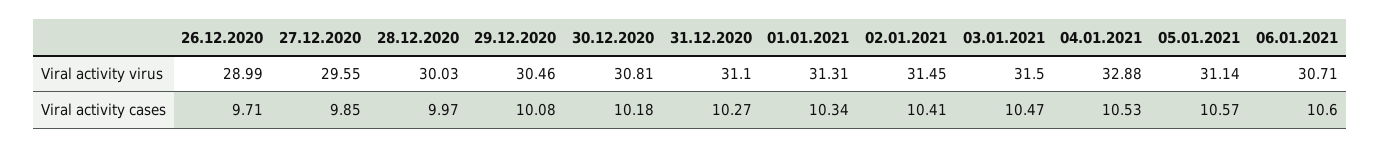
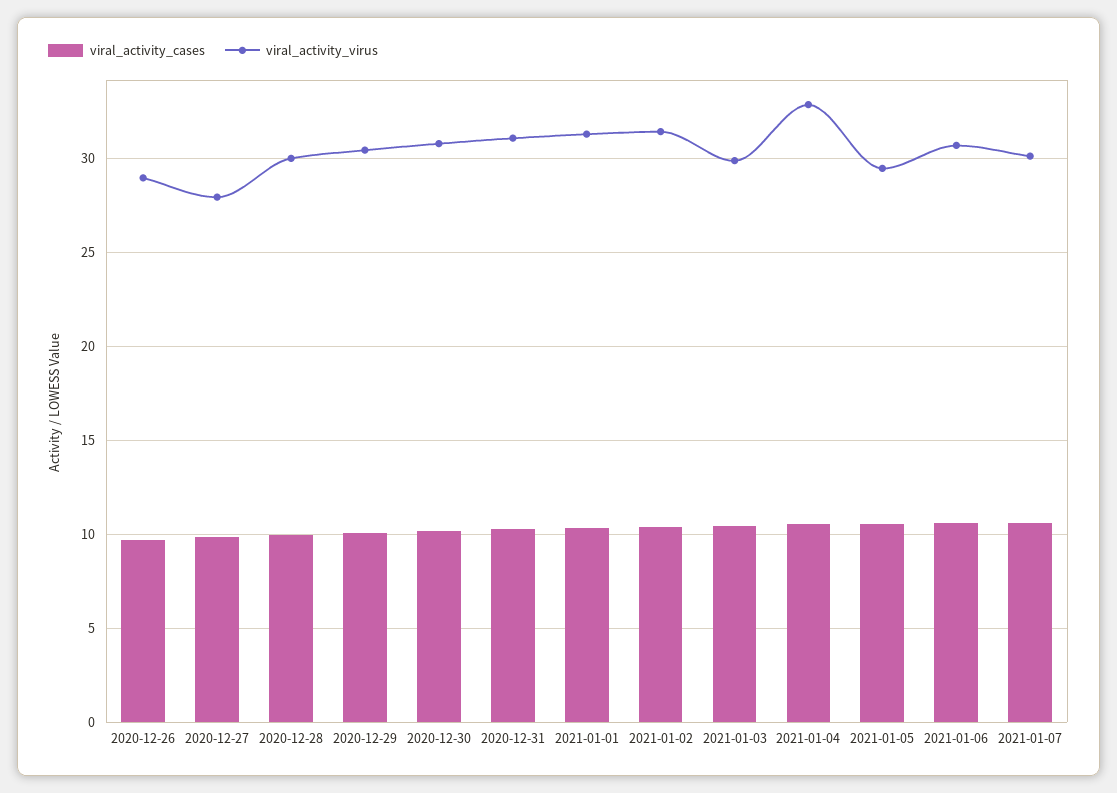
Viral activity virus, 27.12.2020: 29.55 -> 28
Viral activity virus, 03.01.2021: 31.5 -> 30
Viral activity virus, 05.01.2021: 31.14 -> 29.5
Viral activity cases, 2021-01-07: none -> 10.5
Viral activity virus, 2021-01-07: none -> 30

